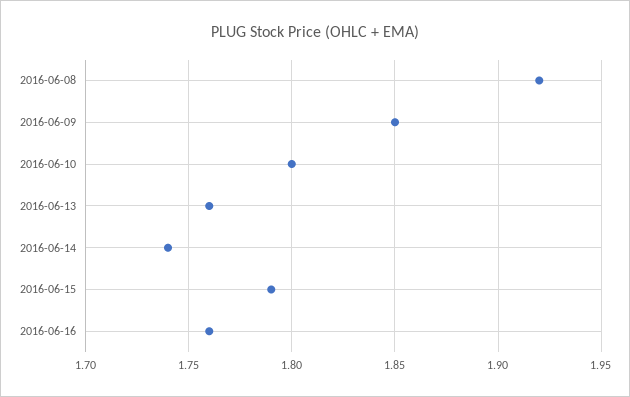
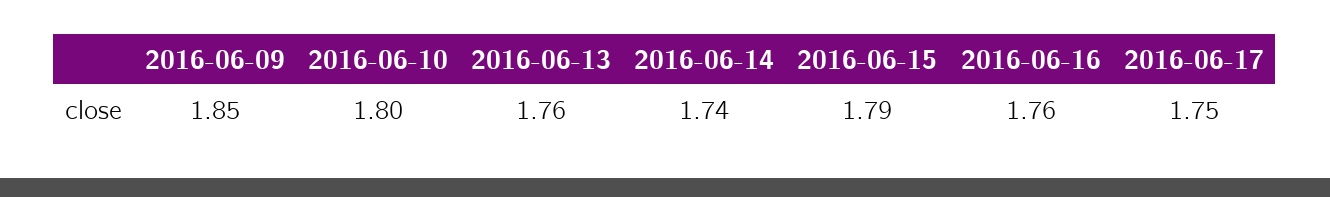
2016-06-08: 1.92 -> none
2016-06-17: none -> 1.75

